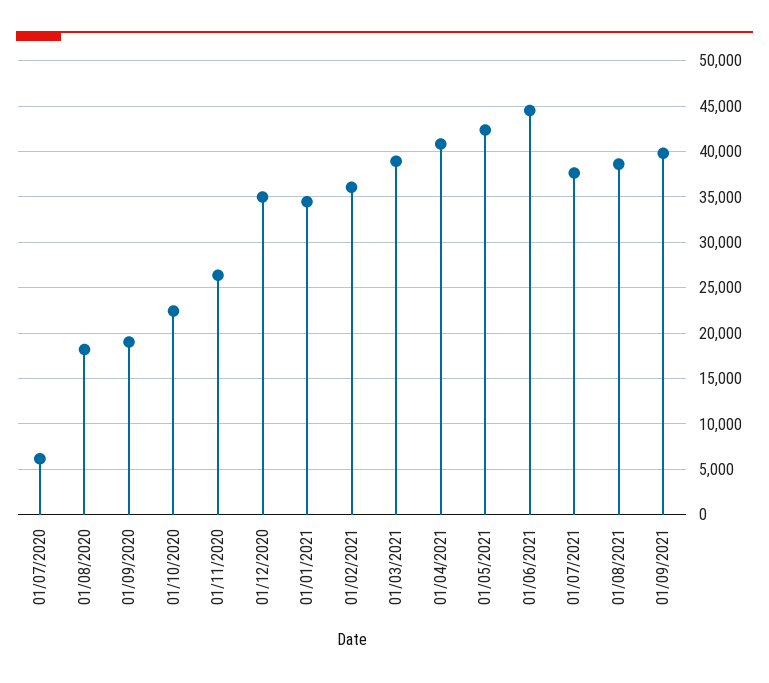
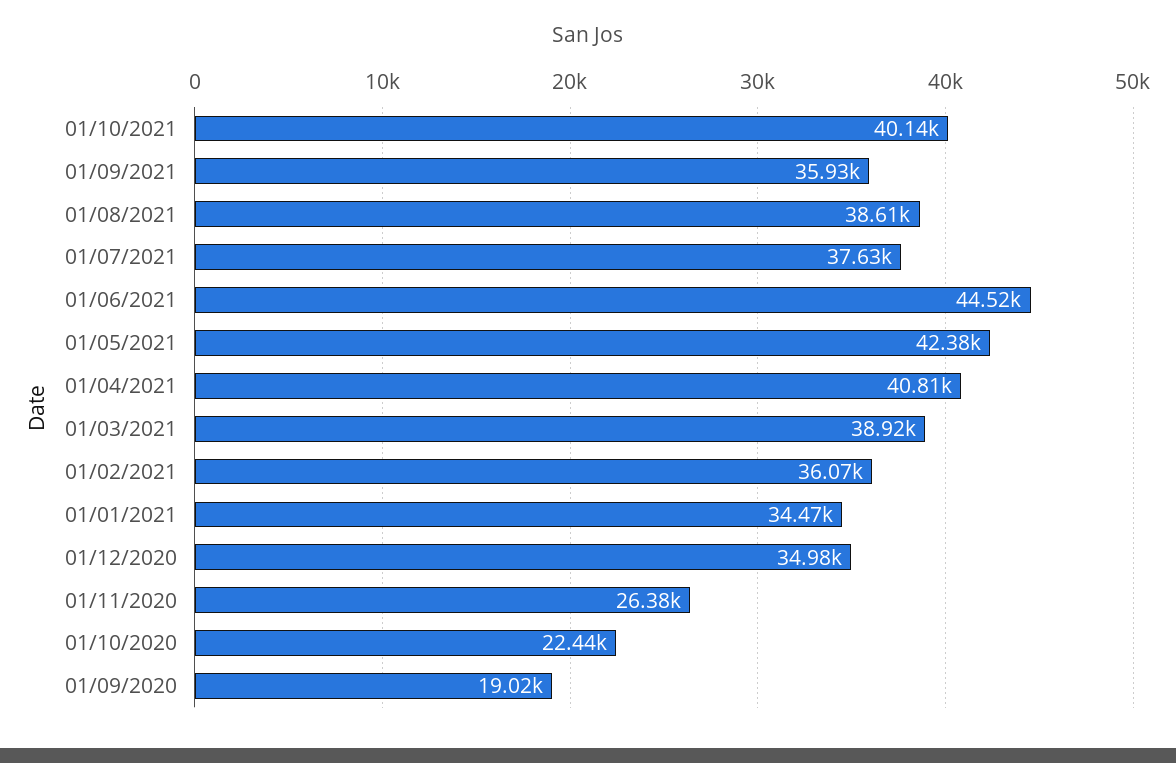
01/07/2020: 6000 -> none
01/08/2020: 18000 -> none
01/09/2021: 40000 -> 35930
01/10/2021: none -> 40140

